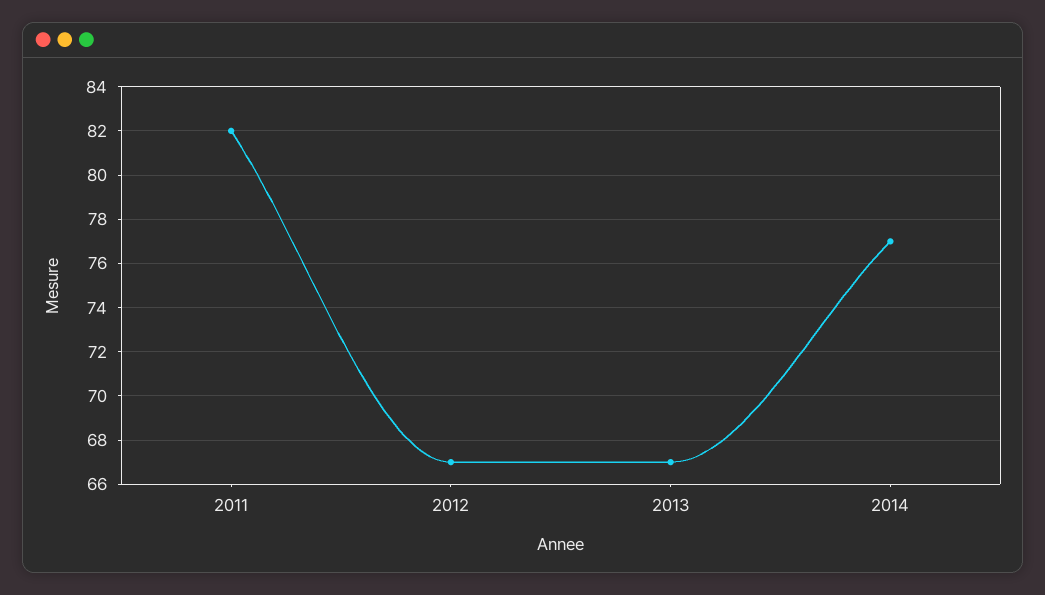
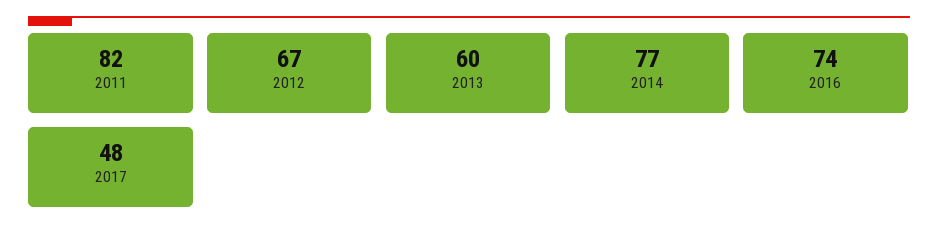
2013: 67 -> 60
2016: none -> 74
2017: none -> 48

